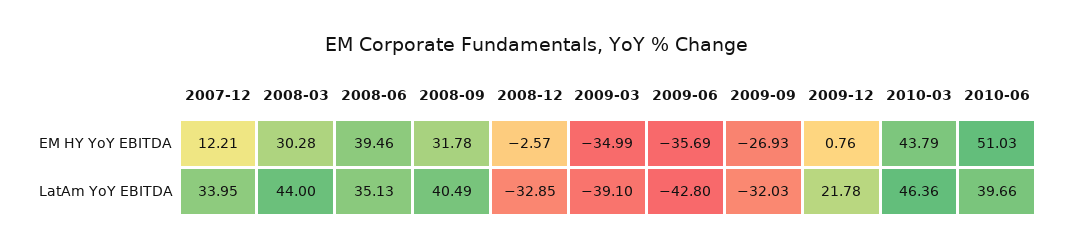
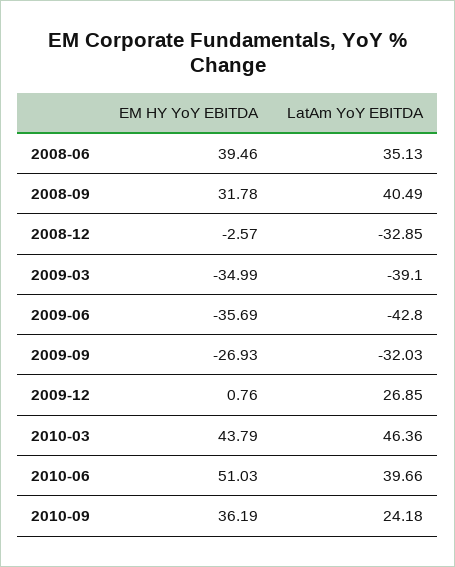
2007-12, EM HY YoY EBITDA: 12.21 -> none
2008-03, EM HY YoY EBITDA: 30.28 -> none
2007-12, LatAm YoY EBITDA: 33.95 -> none
2008-03, LatAm YoY EBITDA: 44 -> none
2009-12, LatAm YoY EBITDA: 21.78 -> 26.85
2010-09, EM HY YoY EBITDA: none -> 36.19
2010-09, LatAm YoY EBITDA: none -> 24.18

